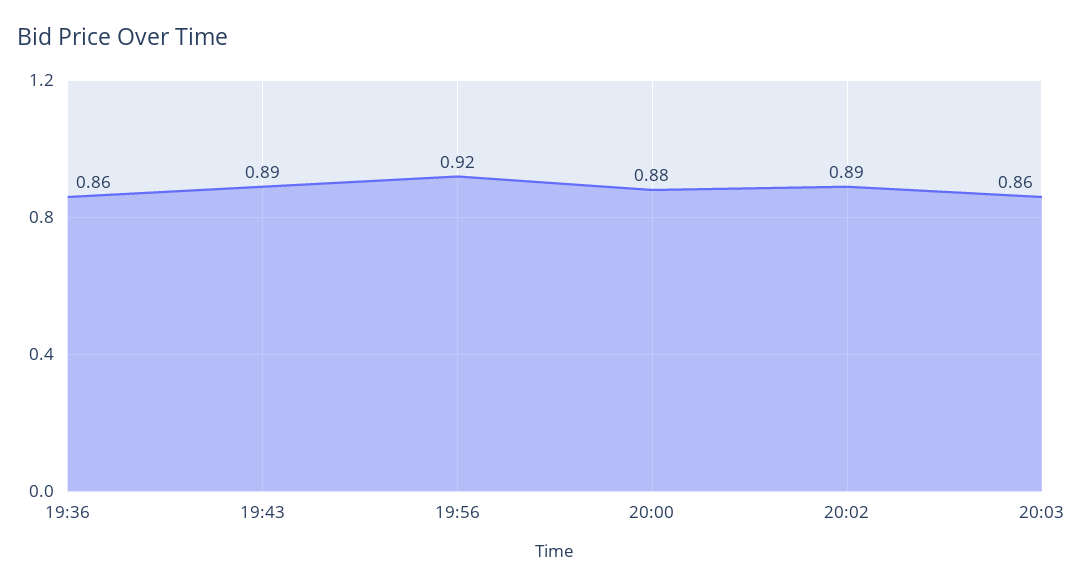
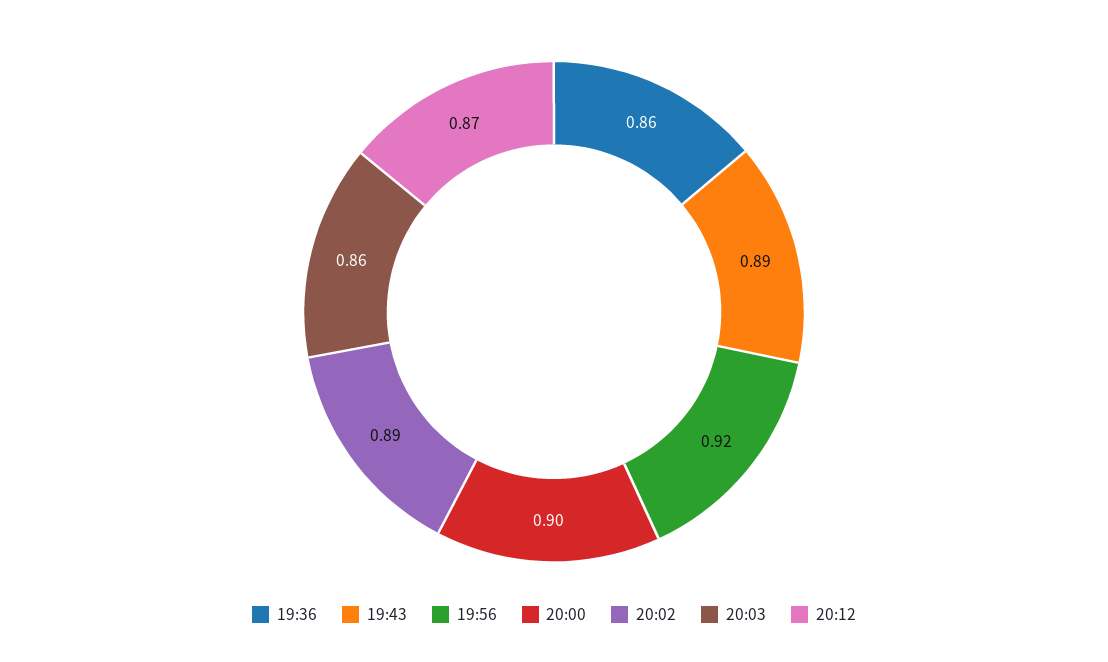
20:00: 0.88 -> 0.9
20:12: none -> 0.87

